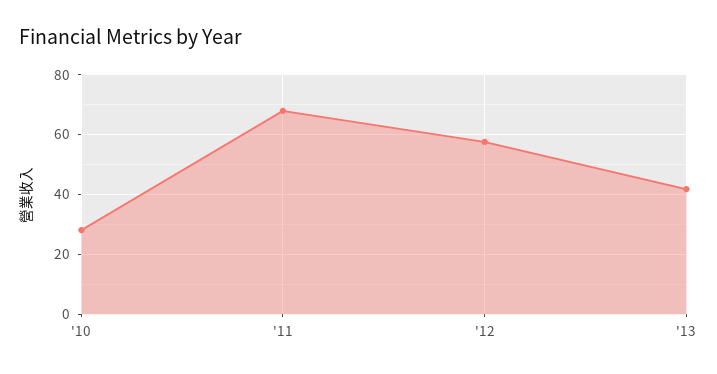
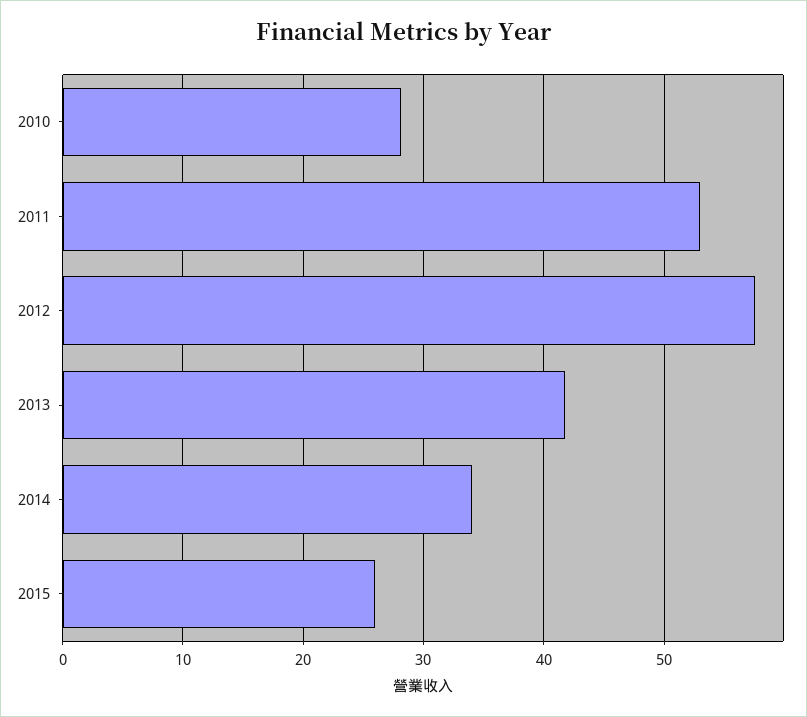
'11: 67.5 -> 53
2014: none -> 34
2015: none -> 26

